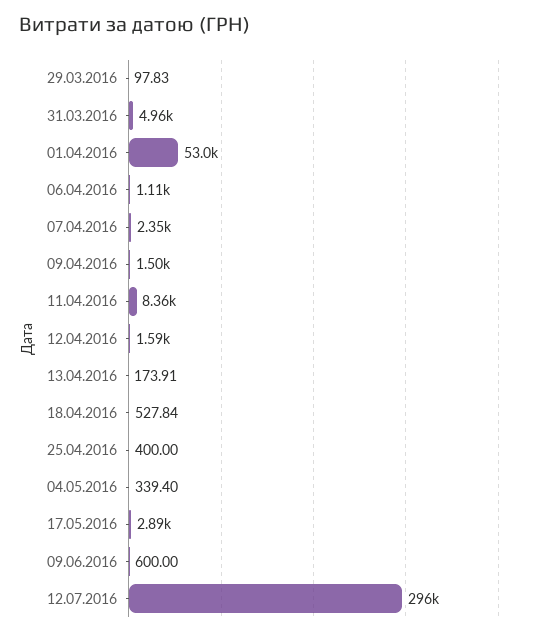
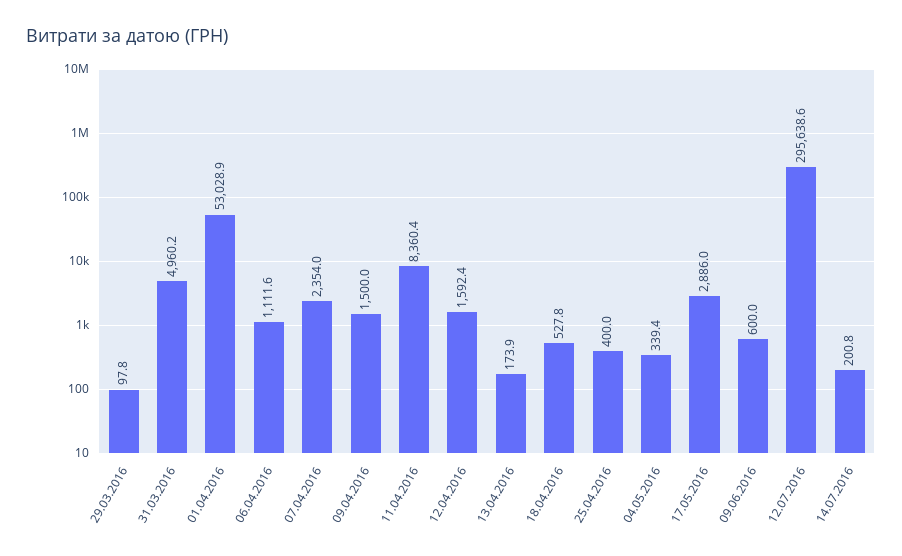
14.07.2016: none -> 200.8

